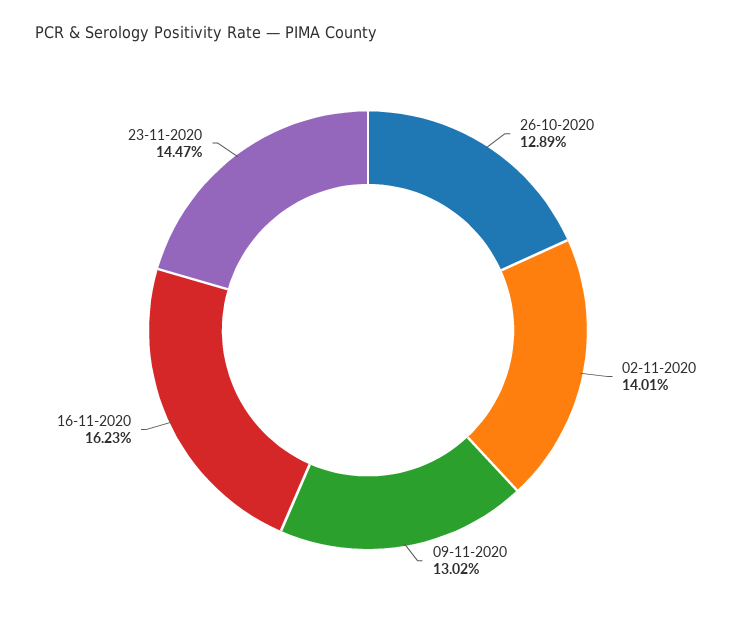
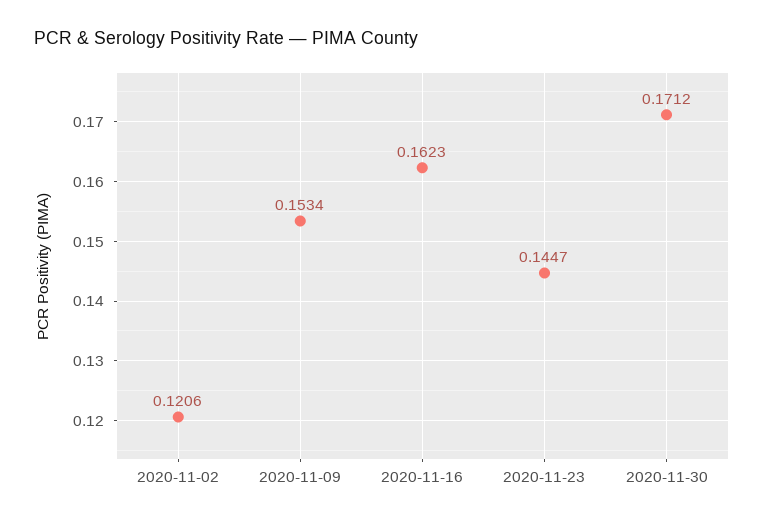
26-10-2020: 0.1289 -> none
02-11-2020: 0.1401 -> 0.1206
09-11-2020: 0.1302 -> 0.1534
2020-11-30: none -> 0.1712

